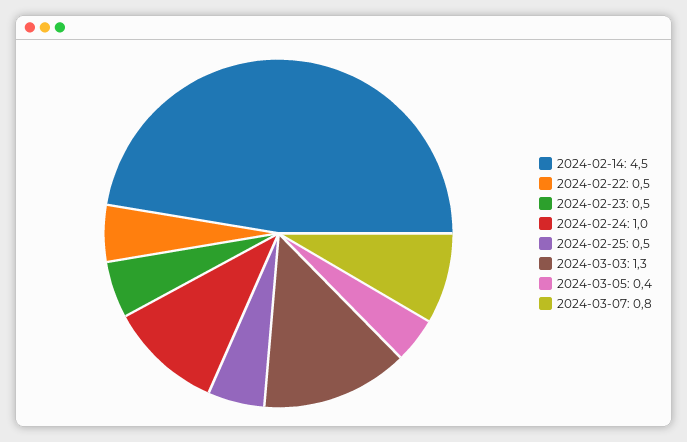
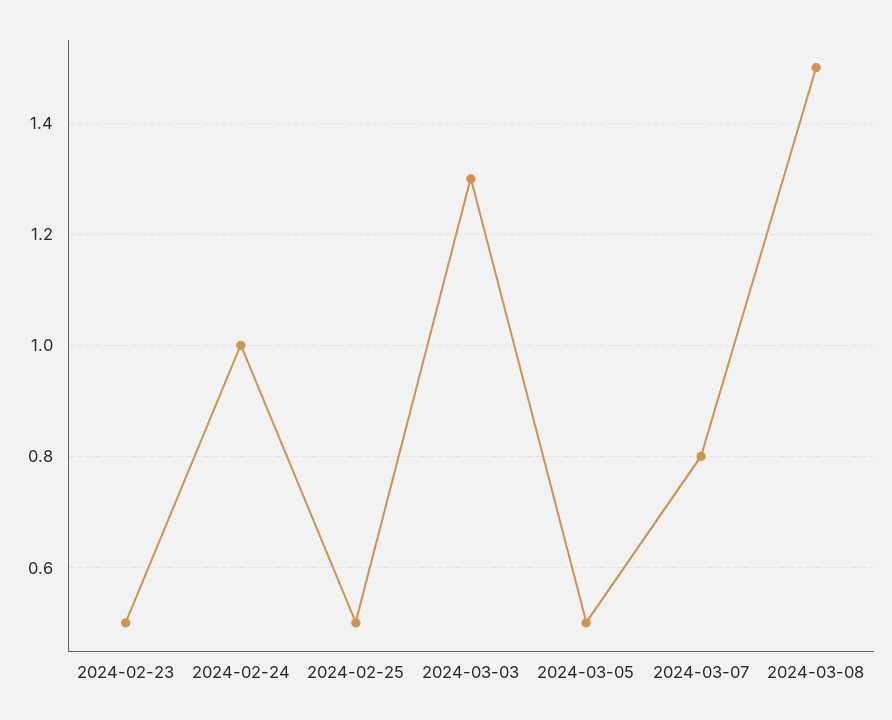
2024-02-14: 4.5 -> none
2024-02-22: 0.5 -> none
2024-03-05: 0.4 -> 0.5
2024-03-08: none -> 1.5

